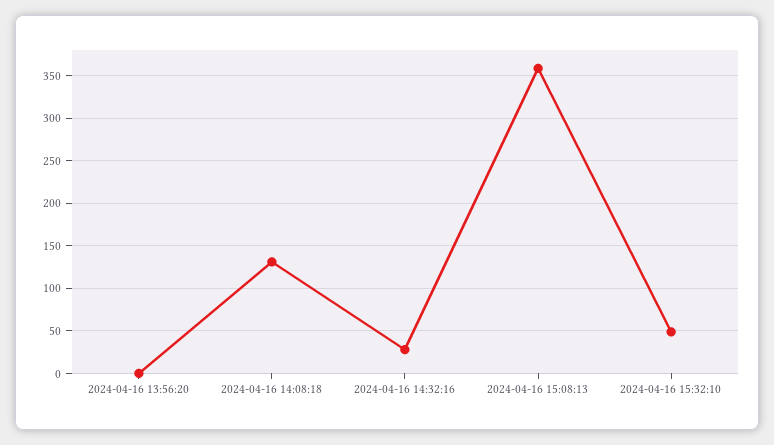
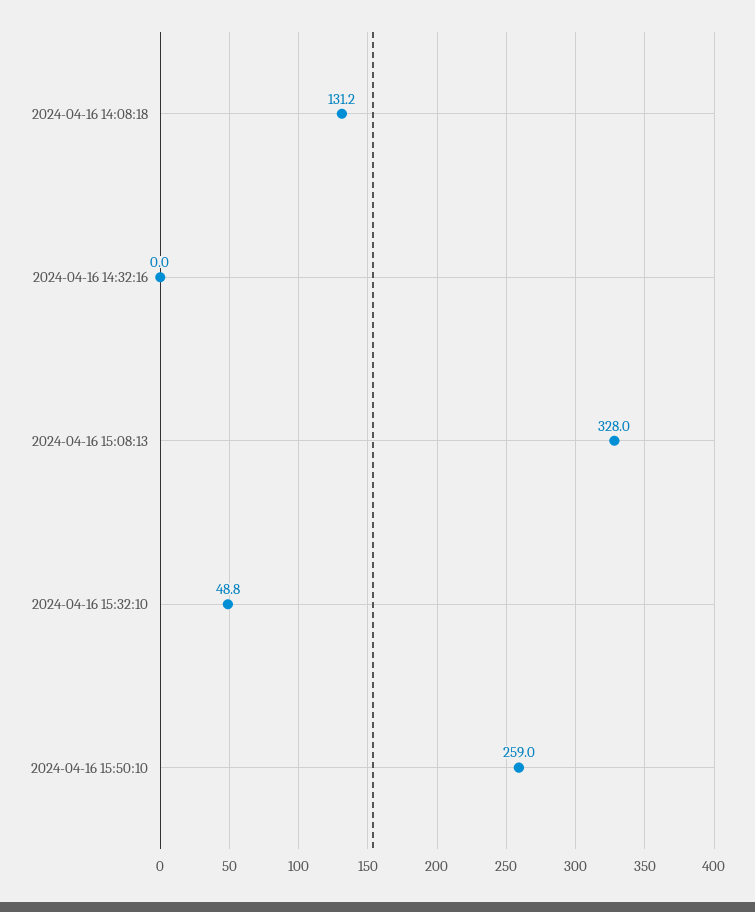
2024-04-16 13:56:20: 0 -> none
2024-04-16 14:32:16: 30 -> 0
2024-04-16 15:08:13: 360 -> 328
2024-04-16 15:50:10: none -> 259

